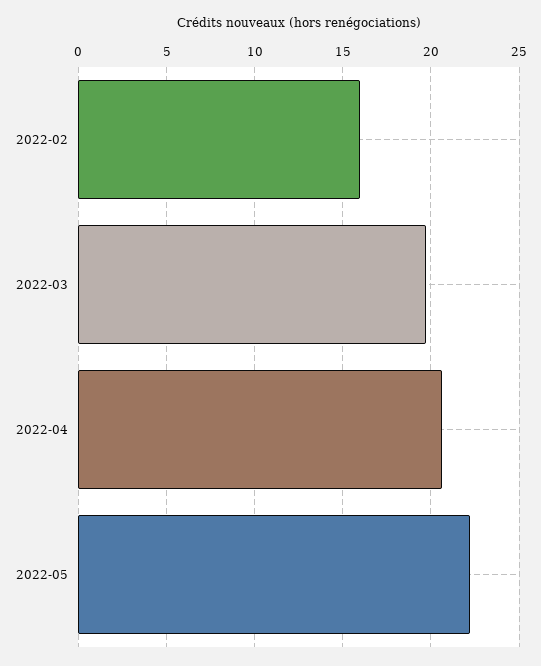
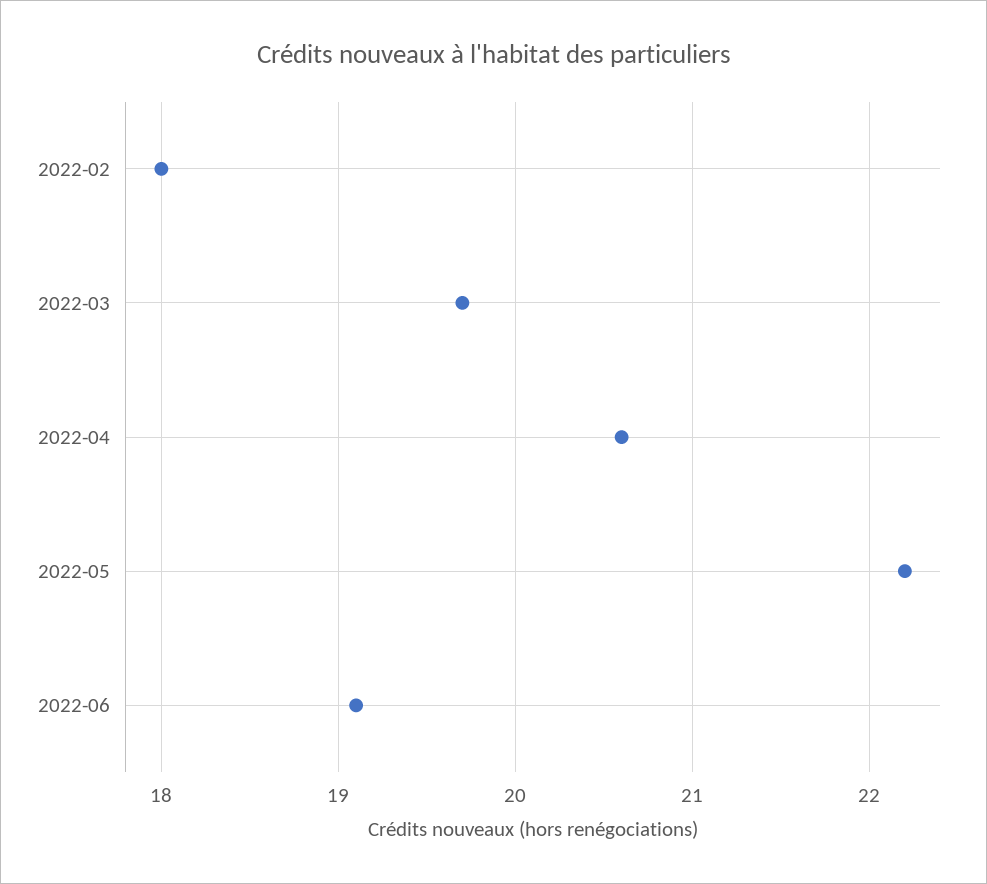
2022-02: 16 -> 18
2022-06: none -> 19.1

